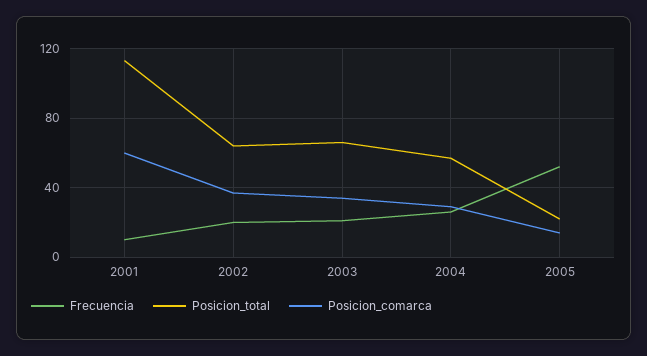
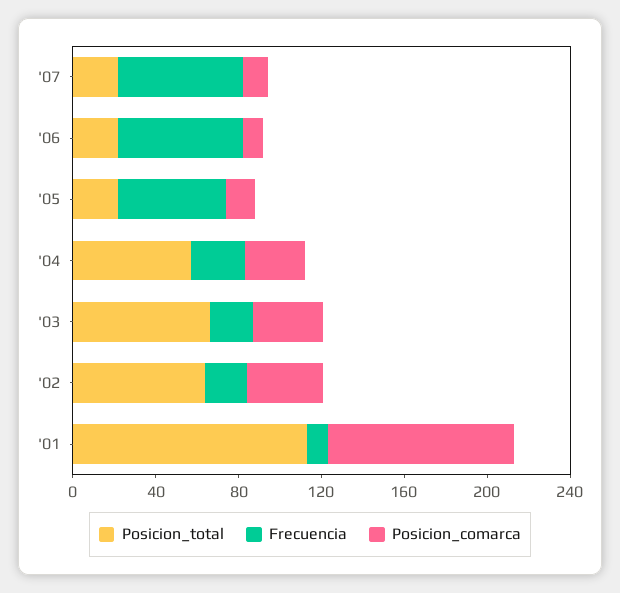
Posicion_comarca, 2001: 60 -> 90
Posicion_total, '07: none -> 20
Frecuencia, '07: none -> 60
Posicion_comarca, '07: none -> 10
Posicion_total, '06: none -> 20
Frecuencia, '06: none -> 60
Posicion_comarca, '06: none -> 10

